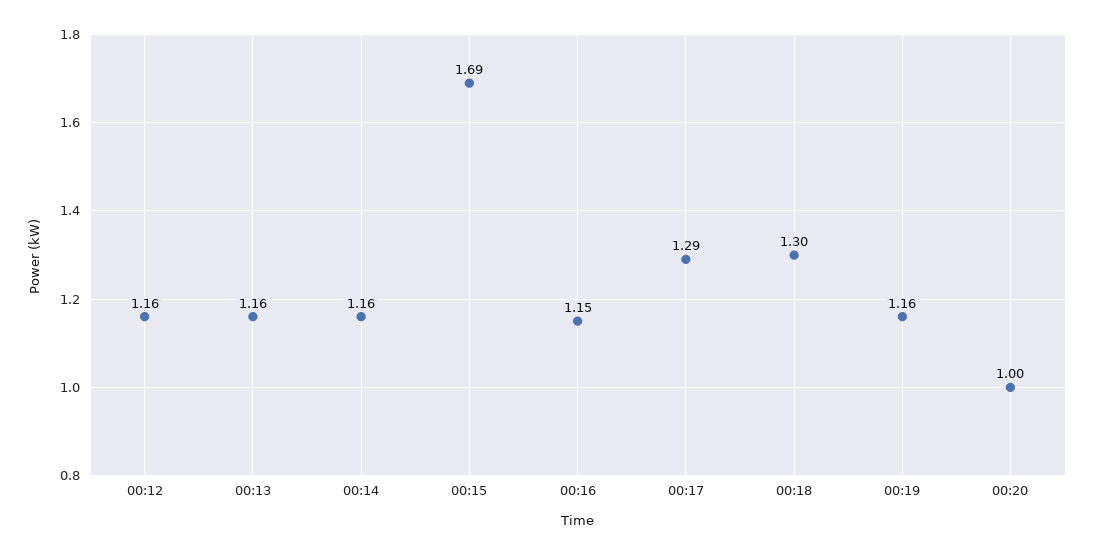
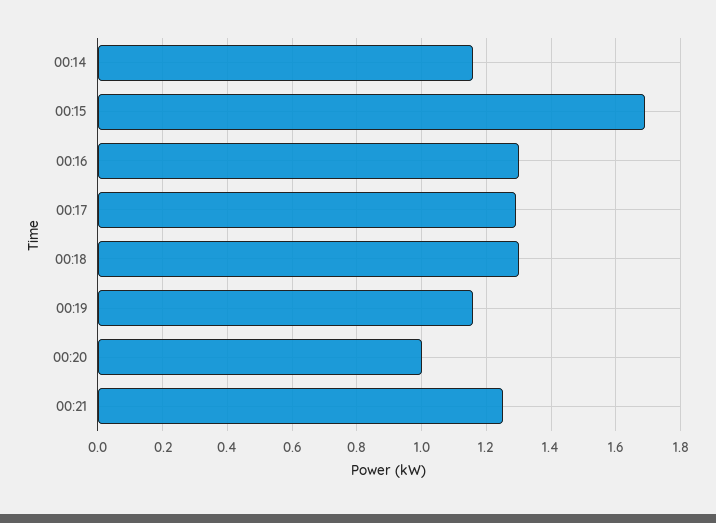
00:12: 1.16 -> none
00:13: 1.16 -> none
00:16: 1.15 -> 1.3
00:21: none -> 1.25

